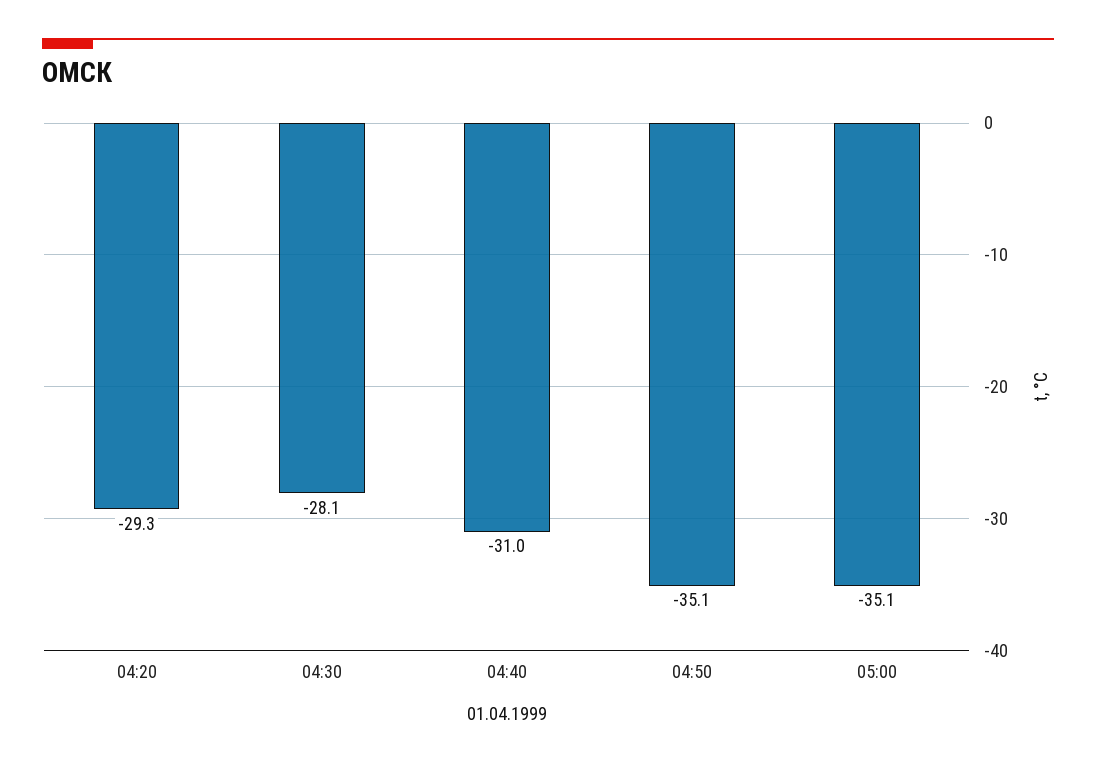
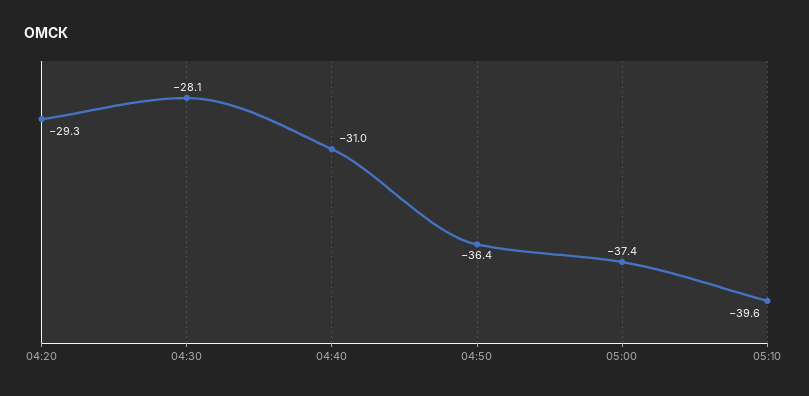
04:50: -35.1 -> -36.4
05:00: -35.1 -> -37.4
05:10: none -> -39.6

